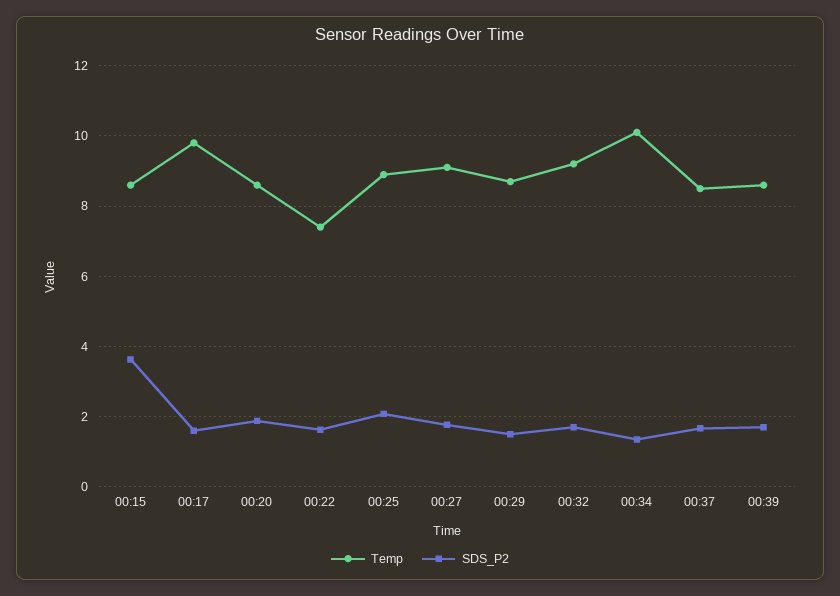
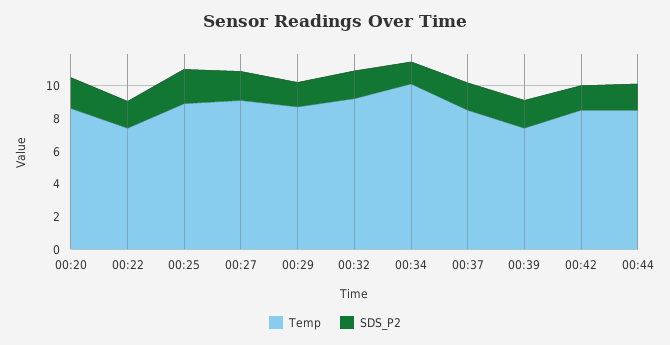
Temp, 00:15: 8.6 -> none
SDS_P2, 00:15: 3.6 -> none
Temp, 00:17: 9.8 -> none
SDS_P2, 00:17: 1.6 -> none
Temp, 00:39: 8.6 -> 7.5
Temp, 00:42: none -> 8.5
SDS_P2, 00:42: none -> 1.5
Temp, 00:44: none -> 8.5
SDS_P2, 00:44: none -> 1.5

